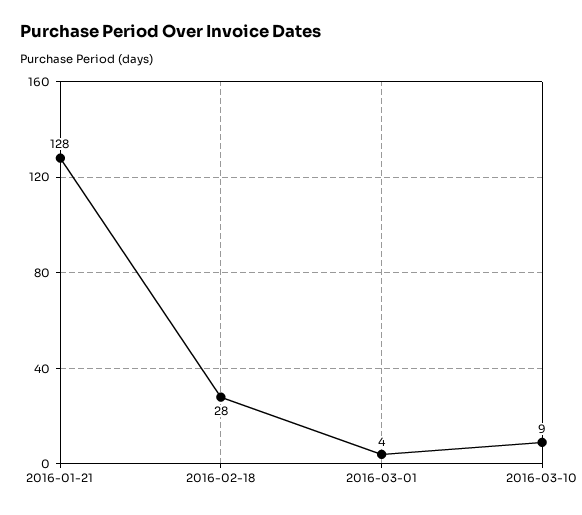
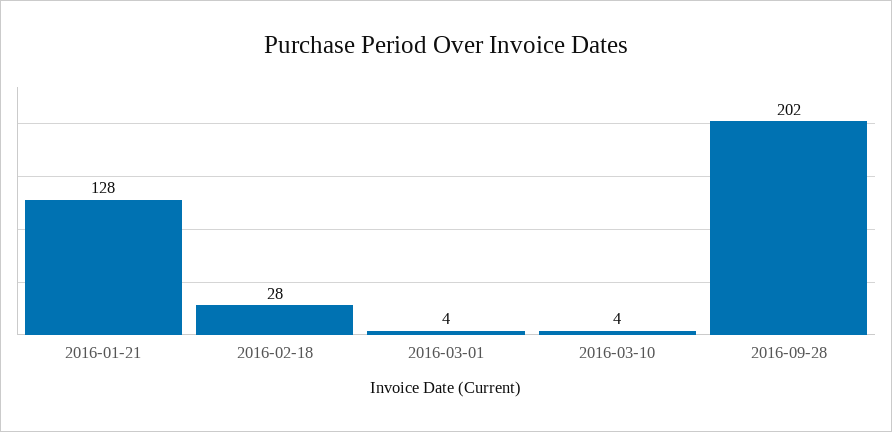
2016-03-10: 9 -> 4
2016-09-28: none -> 202

